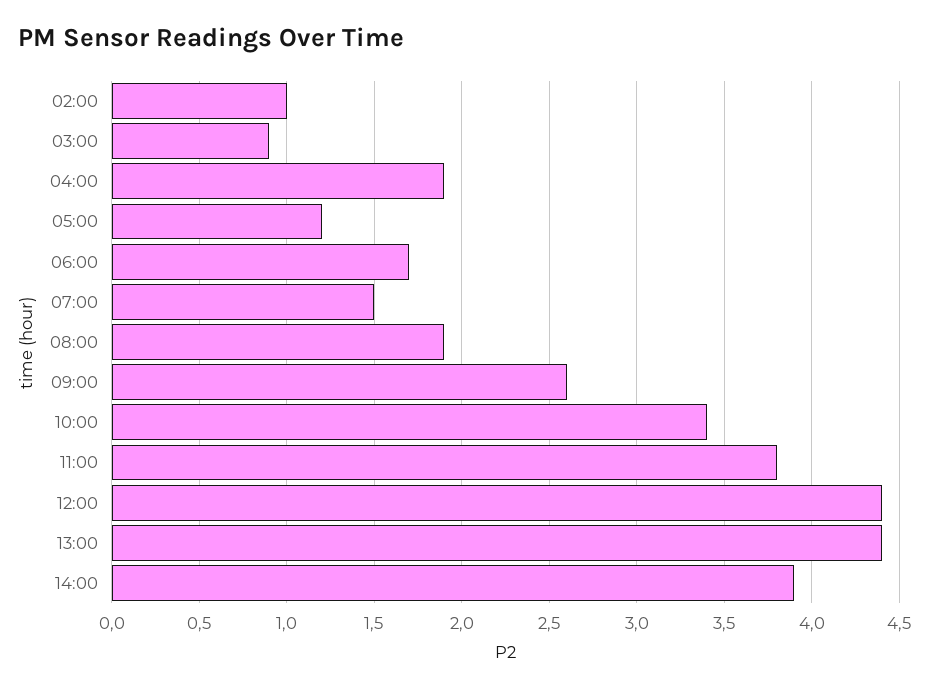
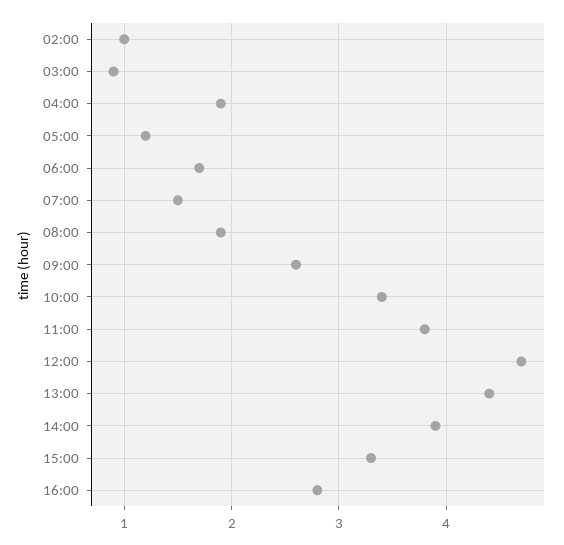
12:00: 4.4 -> 4.7
15:00: none -> 3.3
16:00: none -> 2.8

